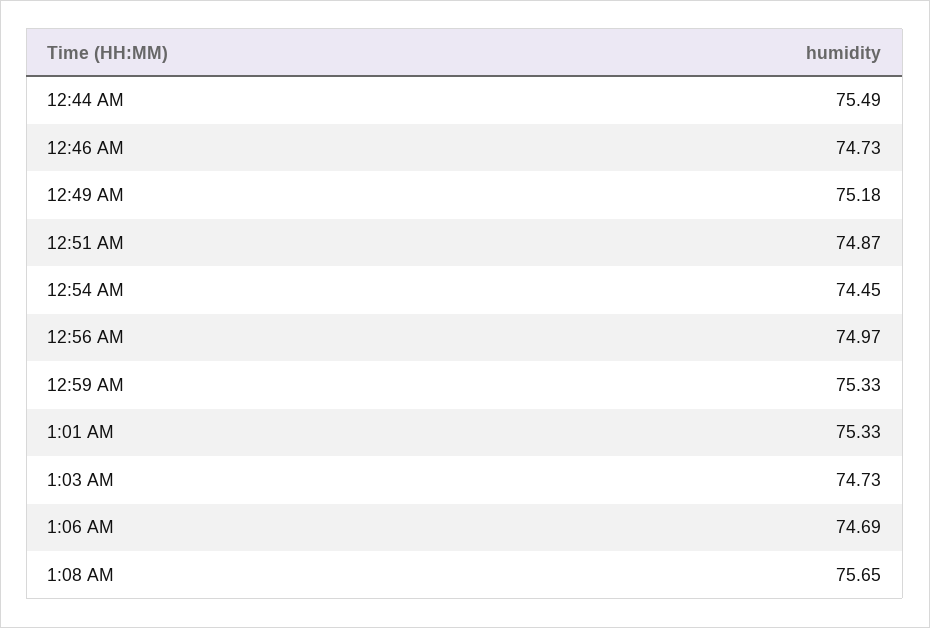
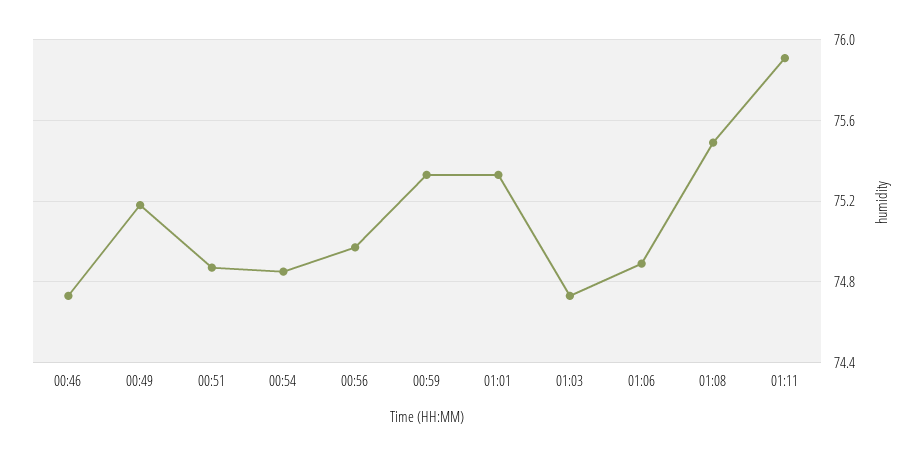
12:44 AM: 75.49 -> none
12:54 AM: 74.45 -> 74.85
1:06 AM: 74.69 -> 74.9
1:08 AM: 75.65 -> 75.5
01:11: none -> 75.9

